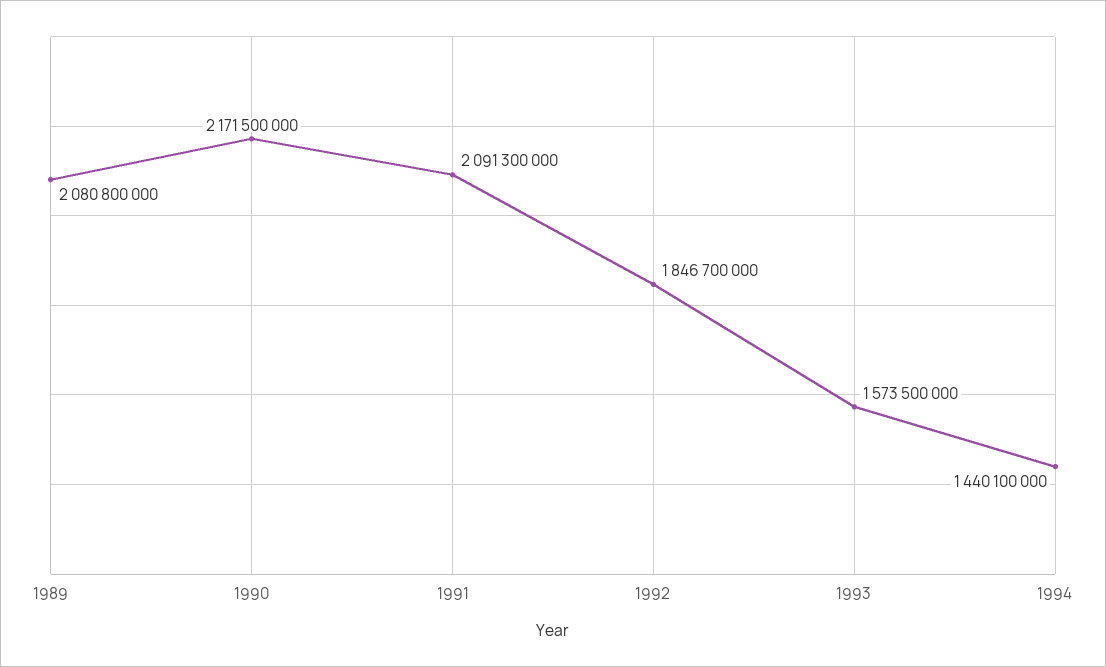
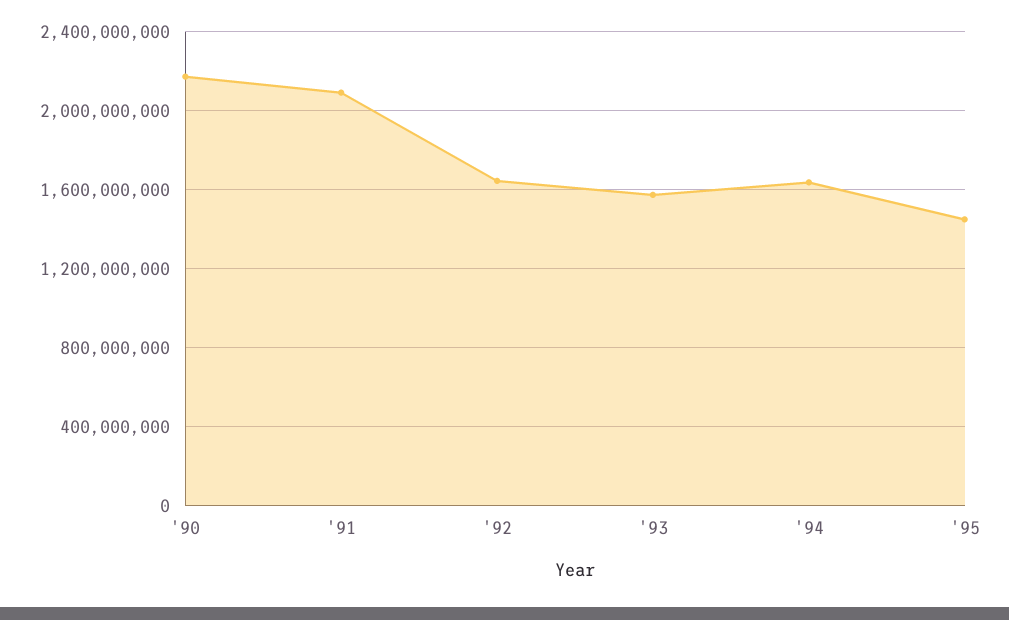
1989: 2080800000 -> none
1992: 1846700000 -> 1650000000
1994: 1440100000 -> 1650000000
'95: none -> 1450000000

